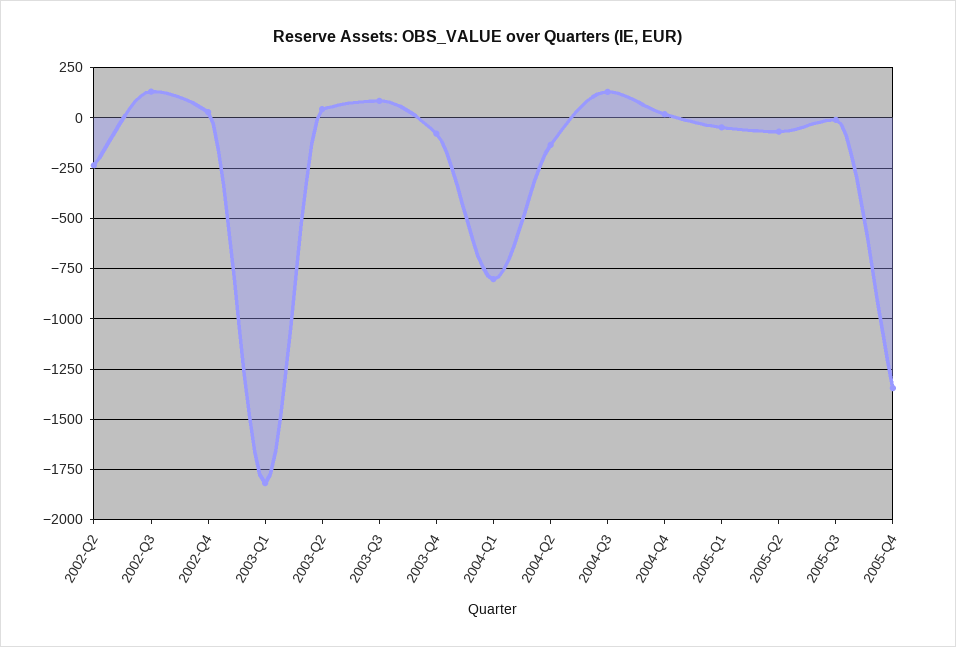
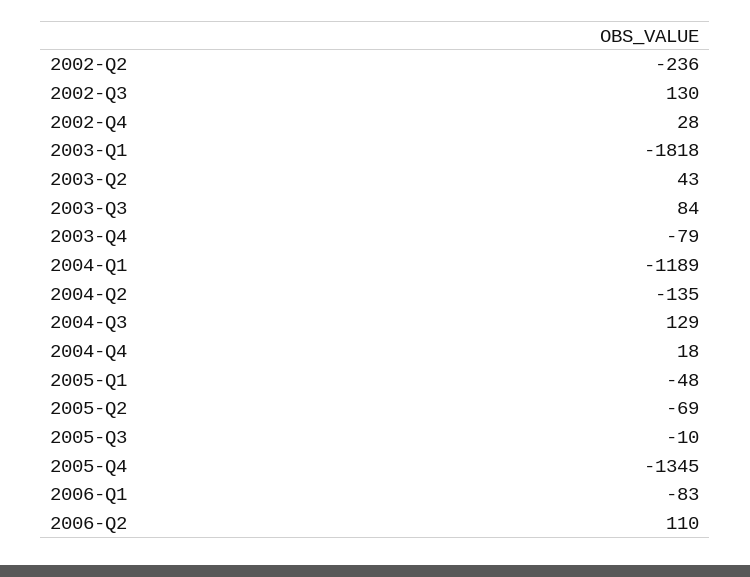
2004-Q1: -800 -> -1189
2006-Q1: none -> -83
2006-Q2: none -> 110

